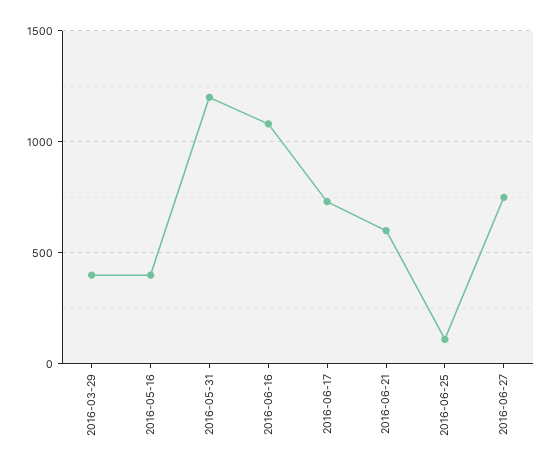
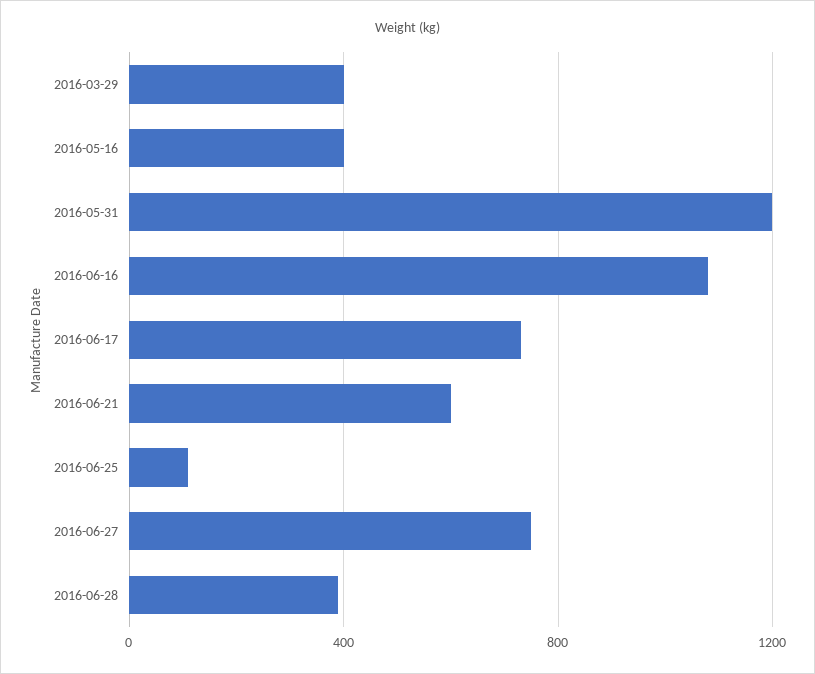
2016-06-28: none -> 400

